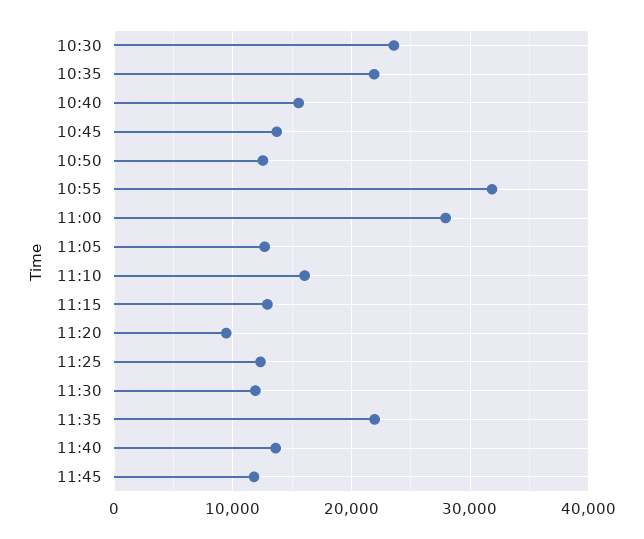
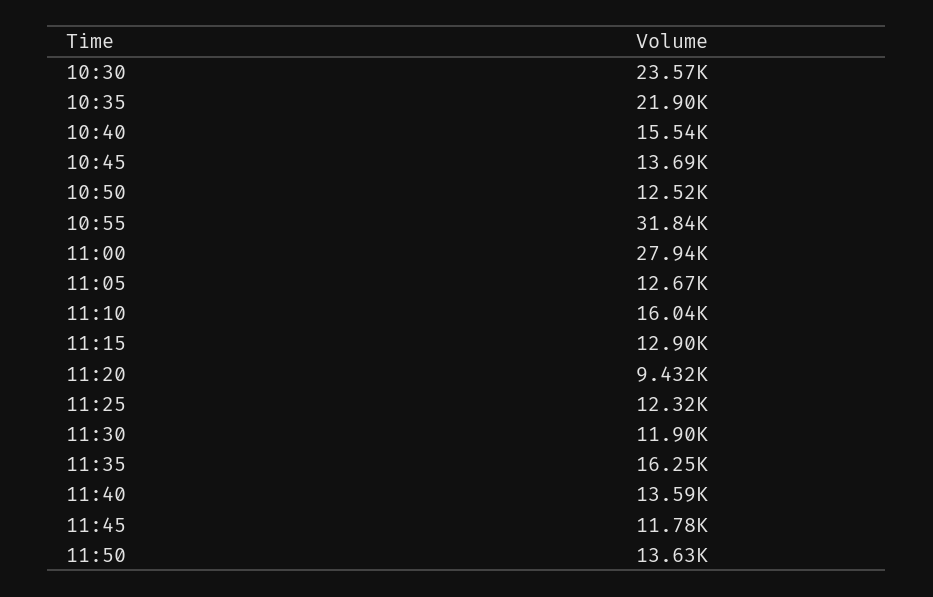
11:35: 22000 -> 16250
11:50: none -> 13630

